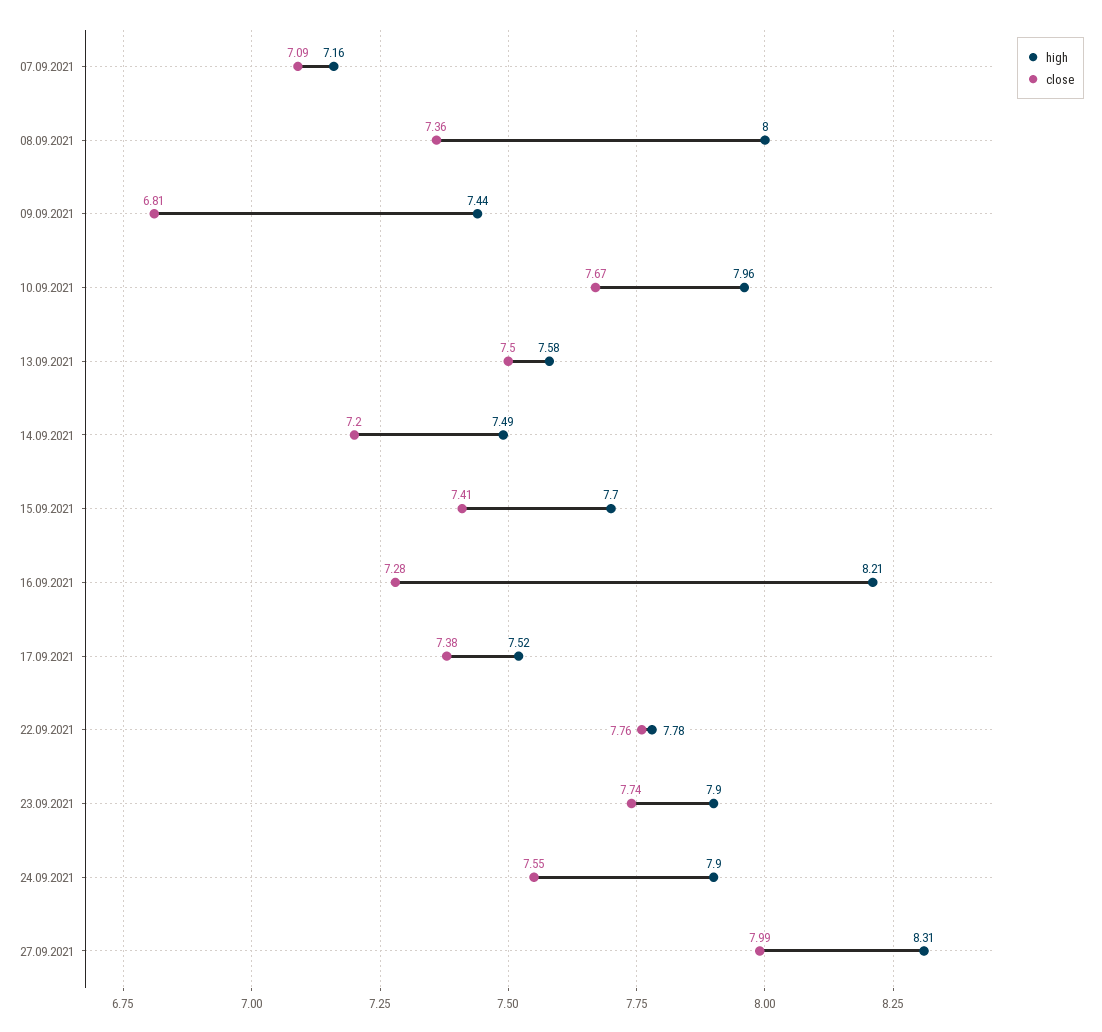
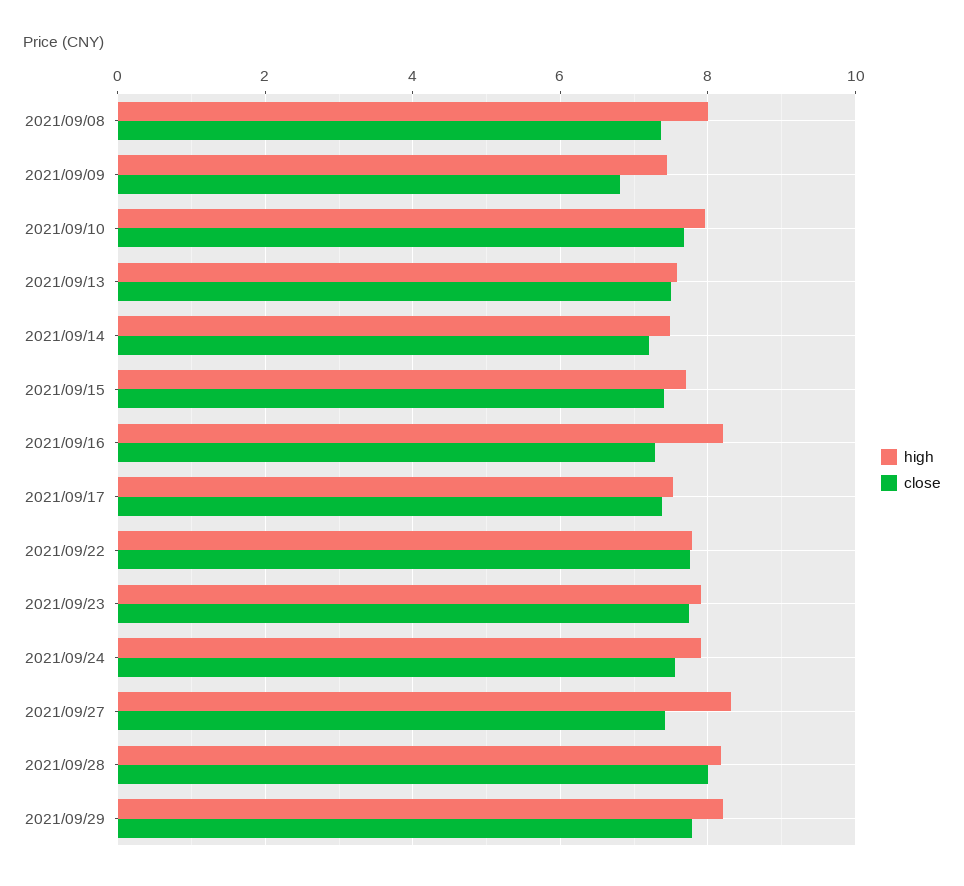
high, 07.09.2021: 7.16 -> none
close, 07.09.2021: 7.09 -> none
close, 27.09.2021: 7.99 -> 7.4
high, 2021/09/28: none -> 8.2
close, 2021/09/28: none -> 8
high, 2021/09/29: none -> 8.2
close, 2021/09/29: none -> 7.8

